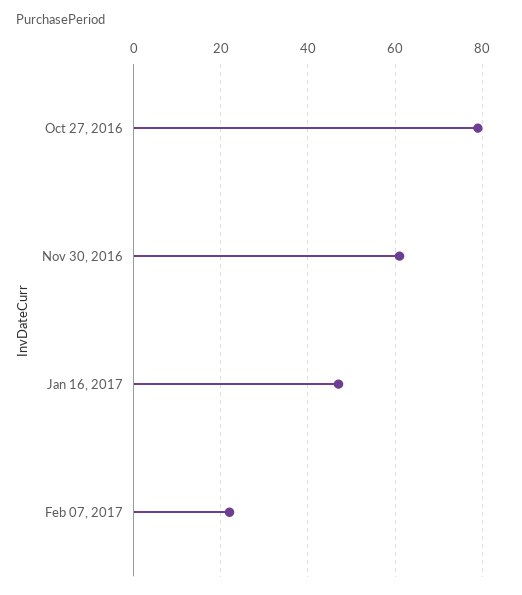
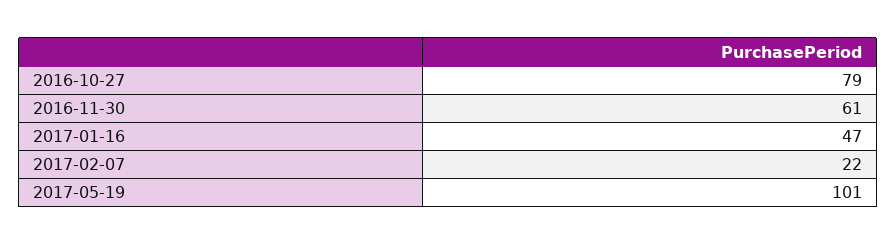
2017-05-19: none -> 101

